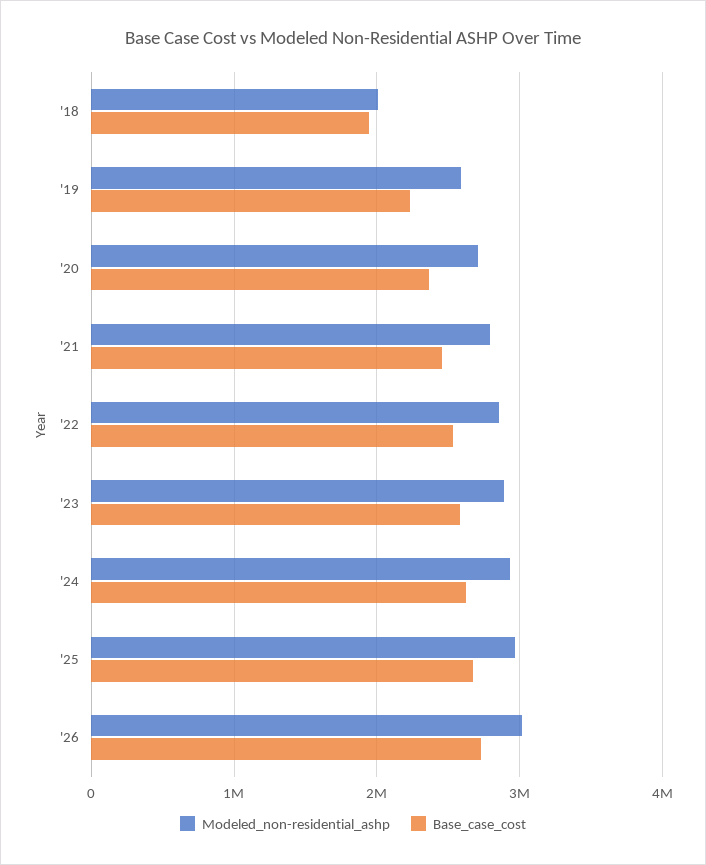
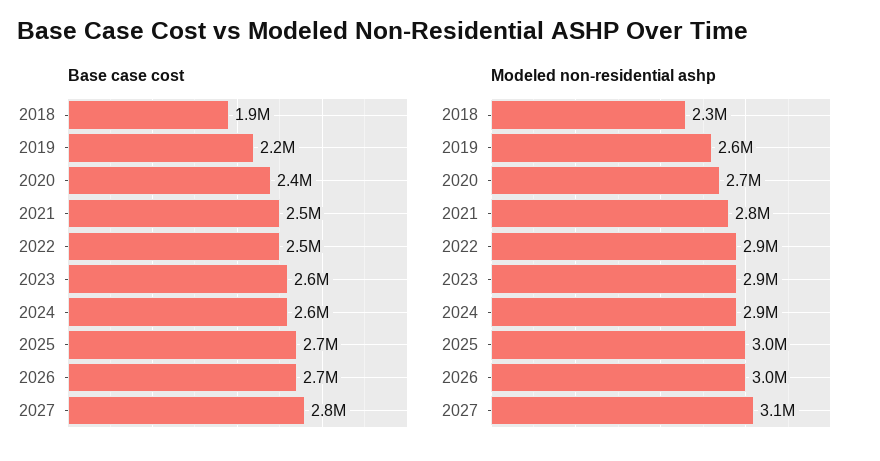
Modeled_non-residential_ashp, '18: 2000000 -> 2300000
Base_case_cost, 2027: none -> 2800000
Modeled_non-residential_ashp, 2027: none -> 3100000

